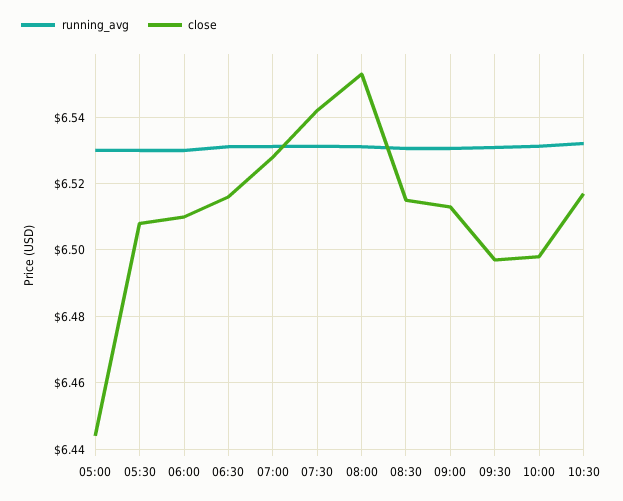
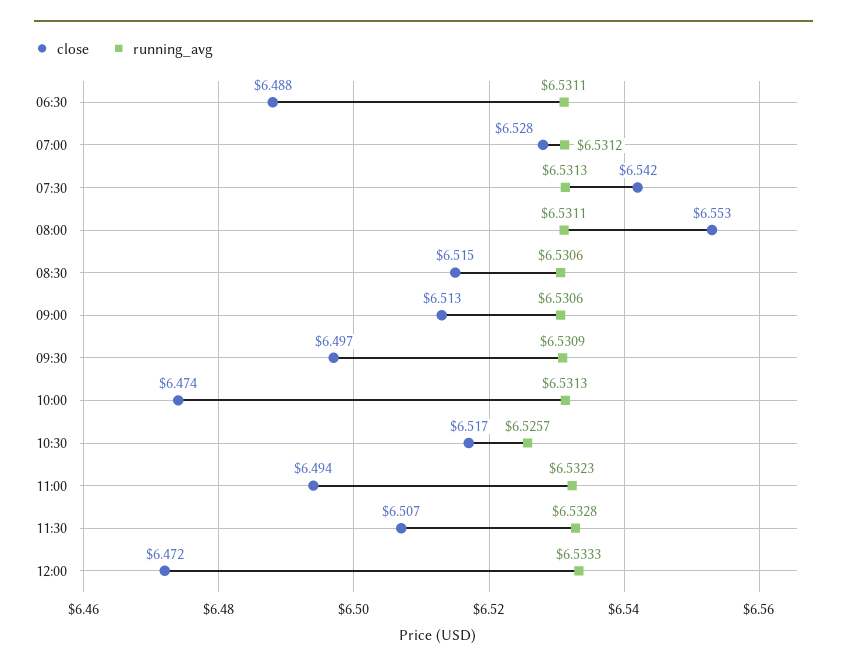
running_avg, 05:00: 6.53 -> none
close, 05:00: 6.444 -> none
running_avg, 05:30: 6.53 -> none
close, 05:30: 6.508 -> none
running_avg, 06:00: 6.53 -> none
close, 06:00: 6.51 -> none
close, 06:30: 6.516 -> 6.488
close, 10:00: 6.498 -> 6.474
running_avg, 10:30: 6.532 -> 6.5257
close, 11:00: none -> 6.494
running_avg, 11:00: none -> 6.5323
close, 11:30: none -> 6.507
running_avg, 11:30: none -> 6.5328
close, 12:00: none -> 6.472
running_avg, 12:00: none -> 6.5333

